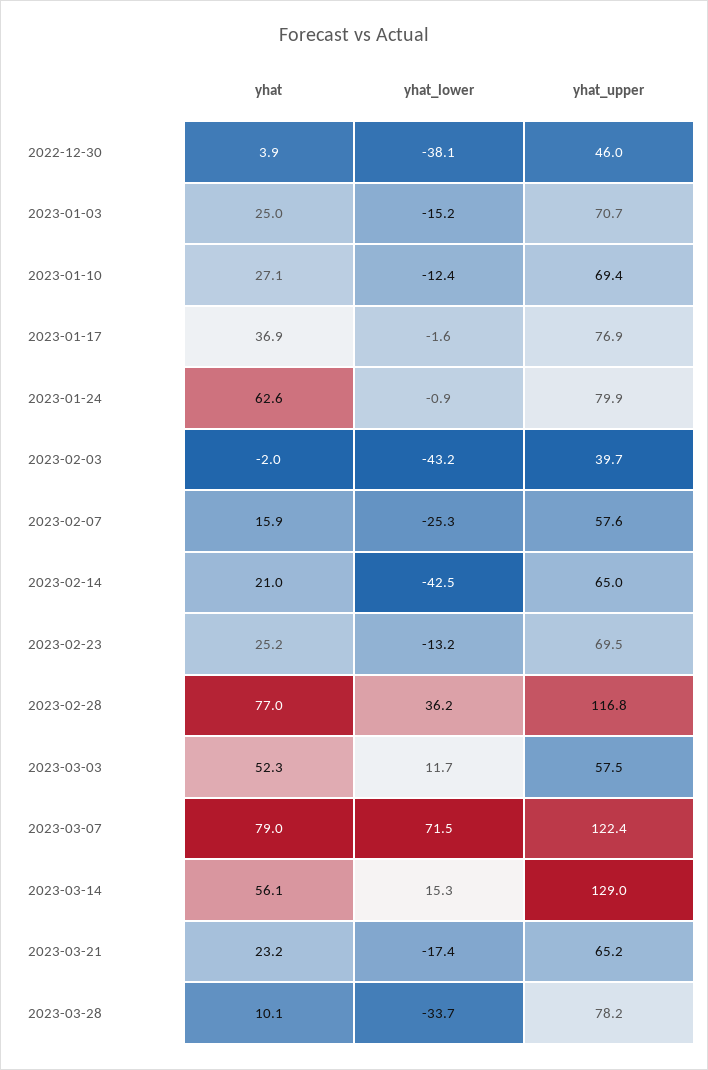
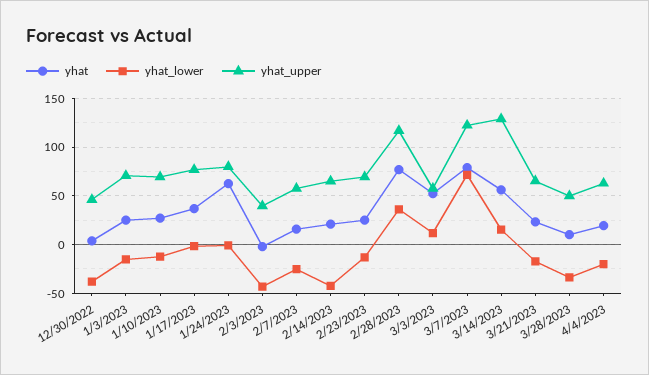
yhat_upper, 2023-03-28: 78.2 -> 50
yhat, 4/4/2023: none -> 20
yhat_lower, 4/4/2023: none -> -20
yhat_upper, 4/4/2023: none -> 60

